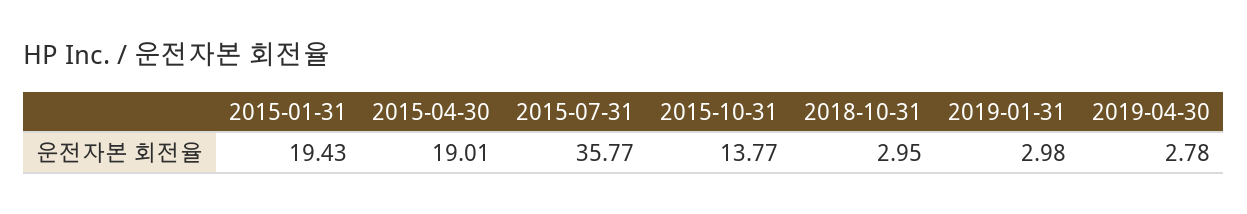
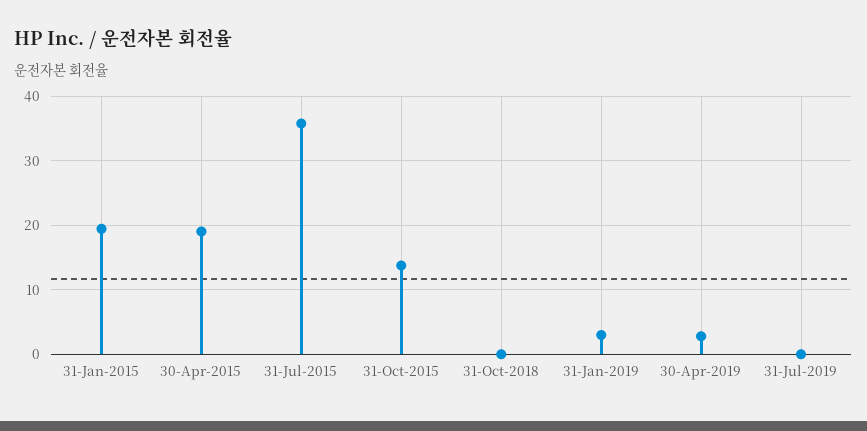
2018-10-31: 2.95 -> 0
31-Jul-2019: none -> 0

